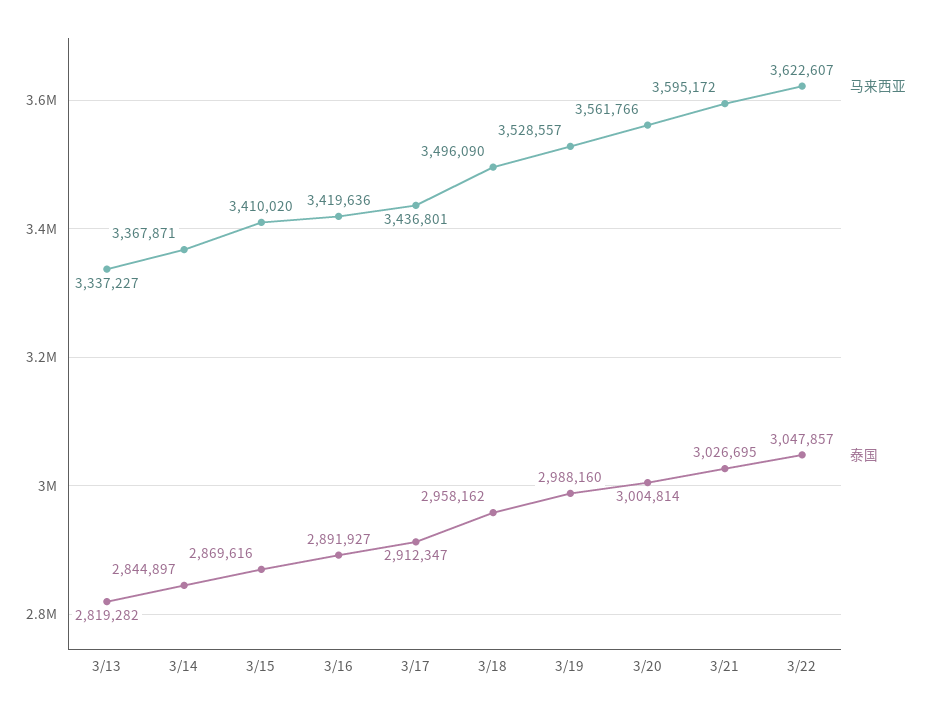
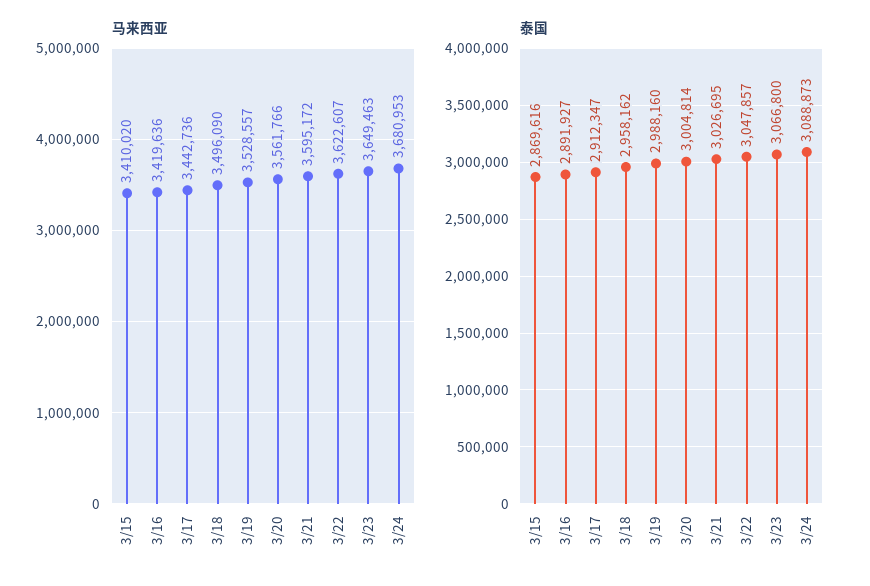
马来西亚, 3/13: 3337227 -> none
泰国, 3/13: 2819282 -> none
马来西亚, 3/14: 3367871 -> none
泰国, 3/14: 2844897 -> none
马来西亚, 3/17: 3436801 -> 3442736
马来西亚, 3/23: none -> 3649463
马来西亚, 3/24: none -> 3680953
泰国, 3/23: none -> 3066800
泰国, 3/24: none -> 3088873

